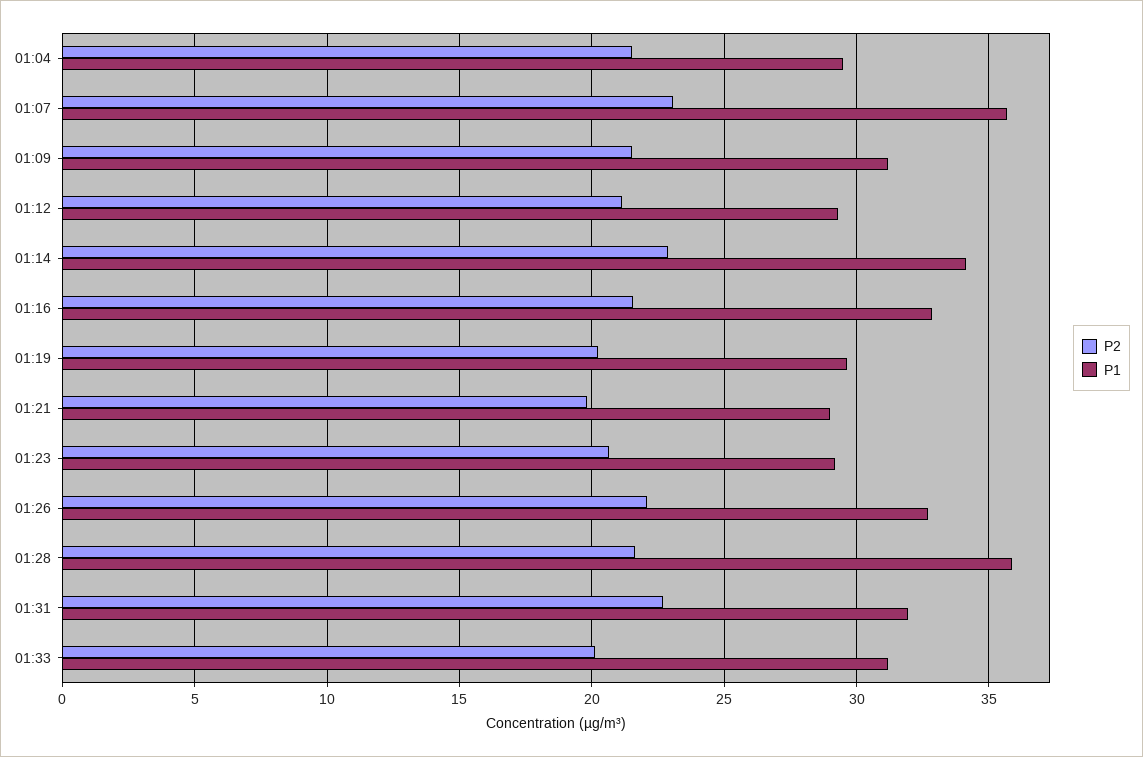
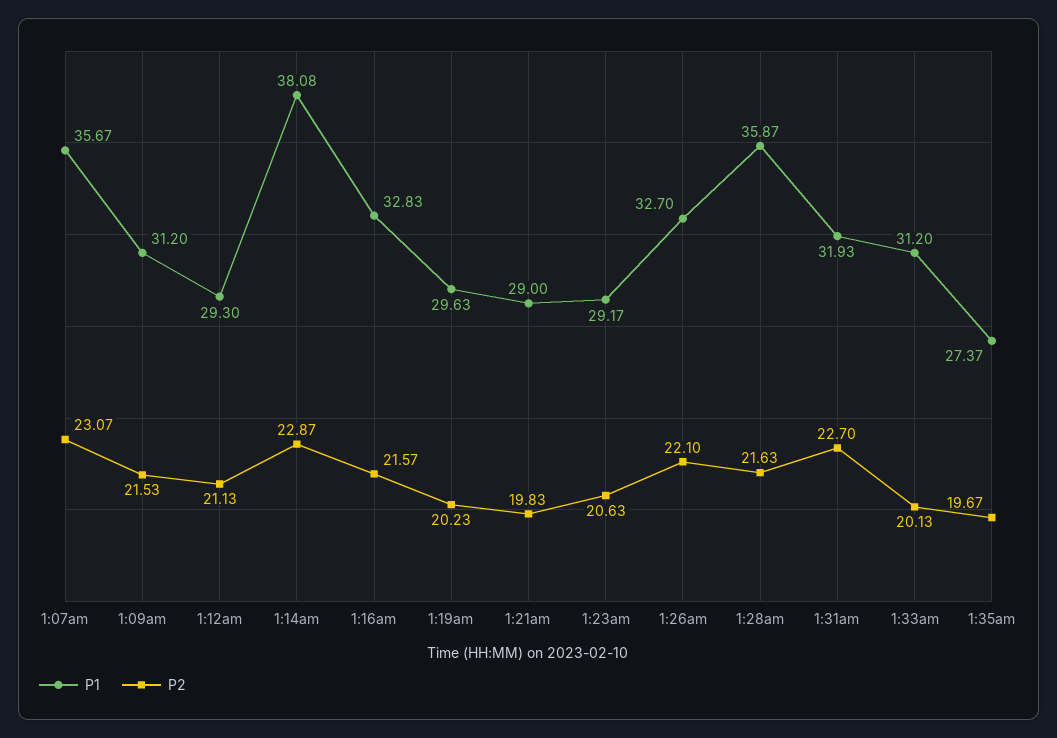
P2, 01:04: 21.5 -> none
P1, 01:04: 29.5 -> none
P1, 01:14: 34 -> 38.08
P1, 1:35am: none -> 27.37
P2, 1:35am: none -> 19.67

